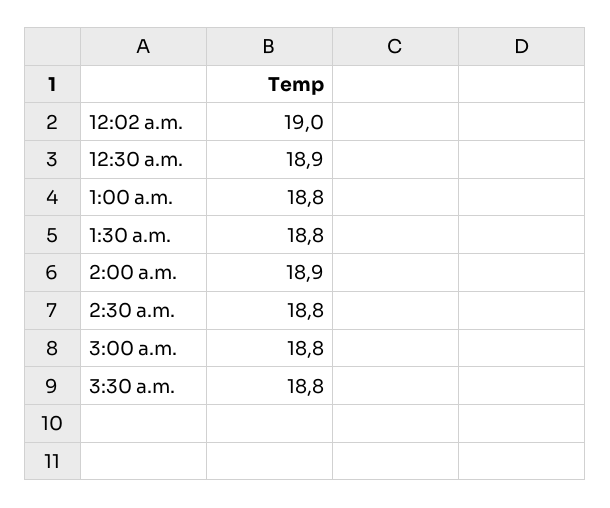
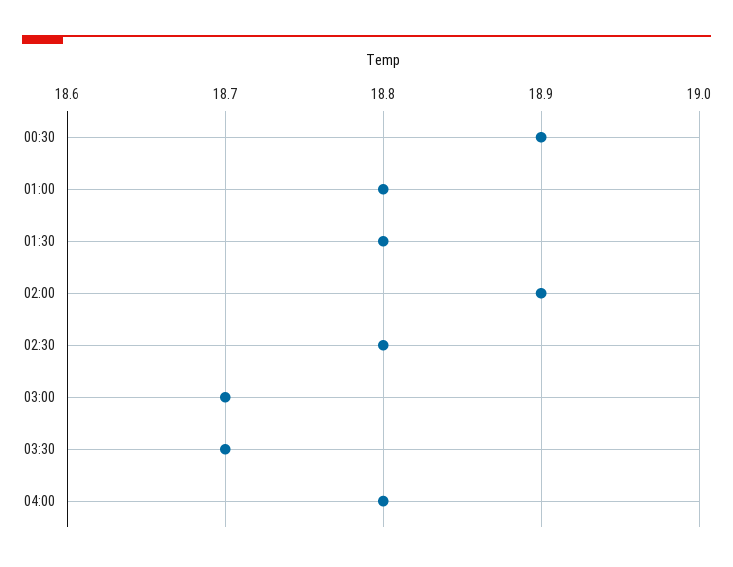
12:02 a.m.: 19 -> none
3:00 a.m.: 18.8 -> 18.7
3:30 a.m.: 18.8 -> 18.7
04:00: none -> 18.8

